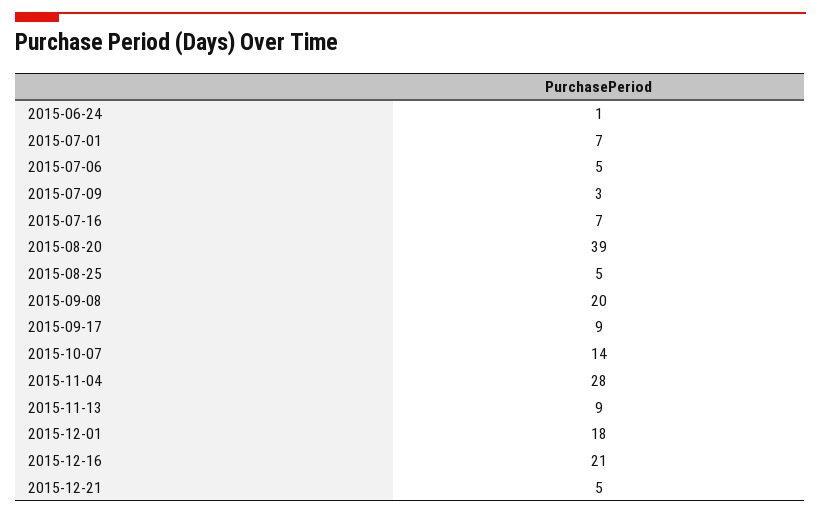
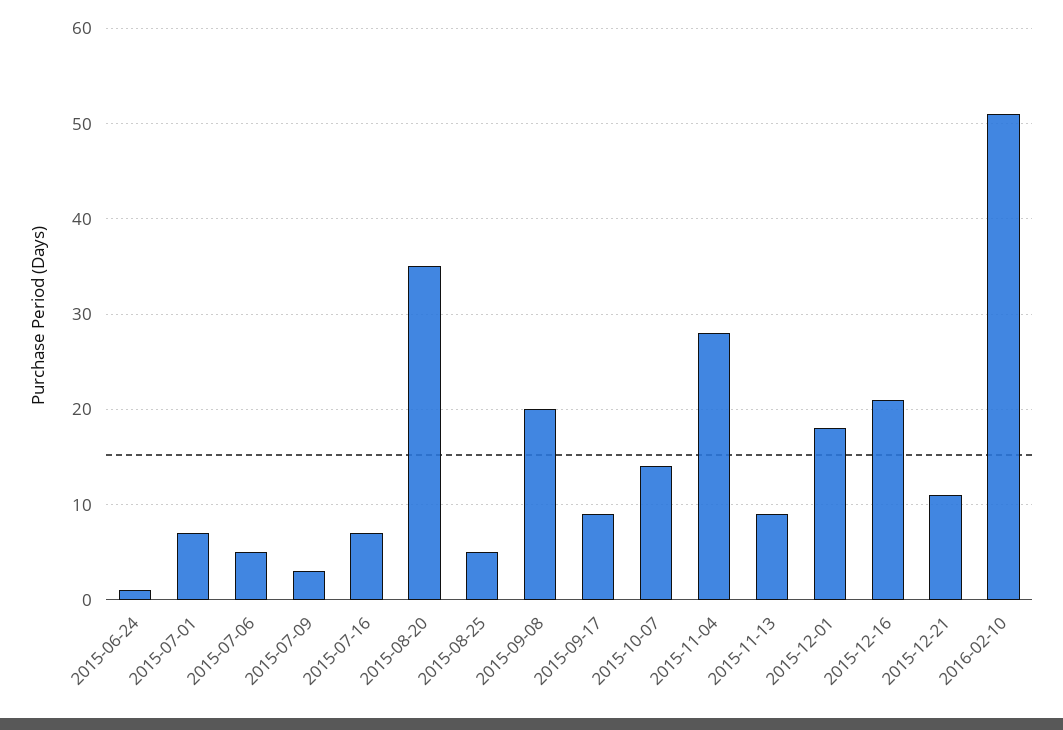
2015-08-20: 39 -> 35
2015-12-21: 5 -> 11
2016-02-10: none -> 51

